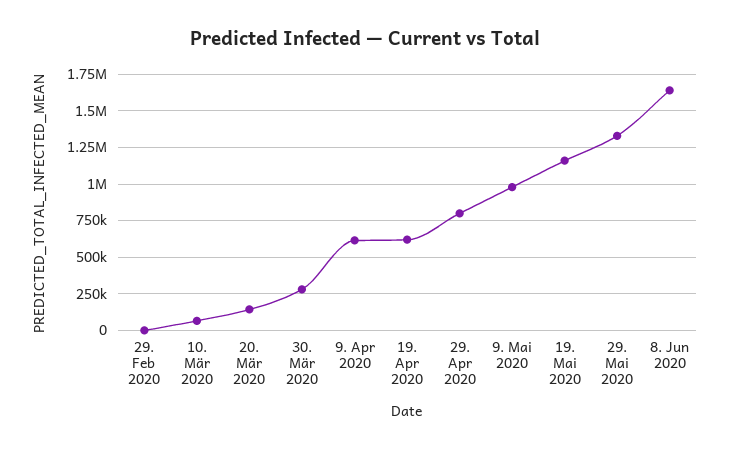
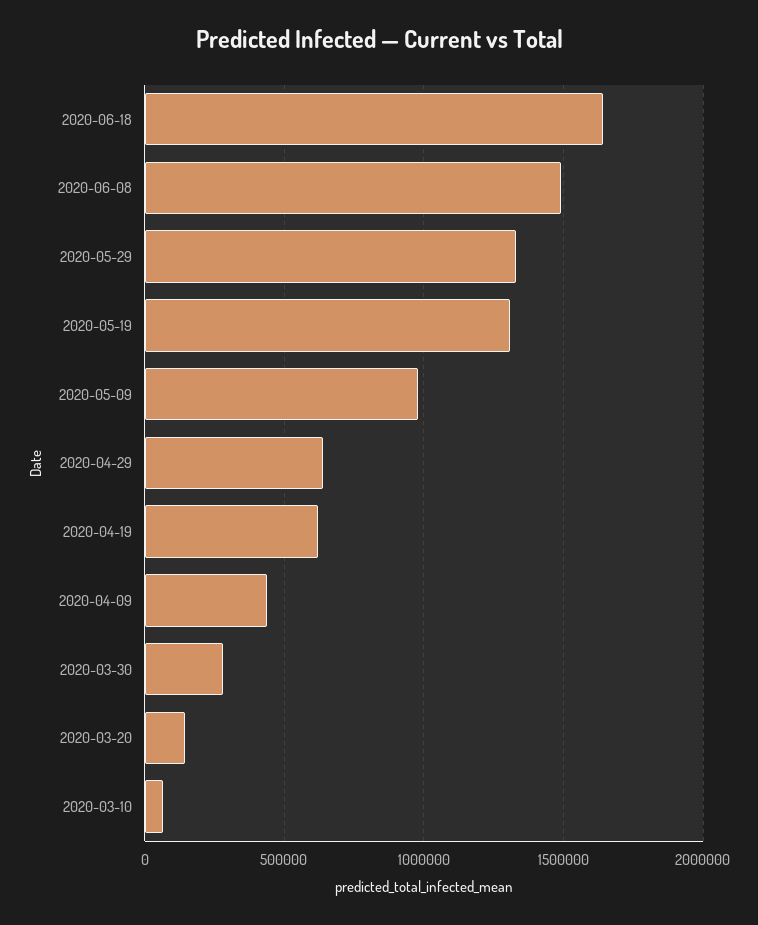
29. Feb 2020: 0 -> none
9. Apr 2020: 600000 -> 450000
29. Apr 2020: 800000 -> 650000
19. Mai 2020: 1150000 -> 1300000
8. Jun 2020: 1650000 -> 1500000
2020-06-18: none -> 1650000

